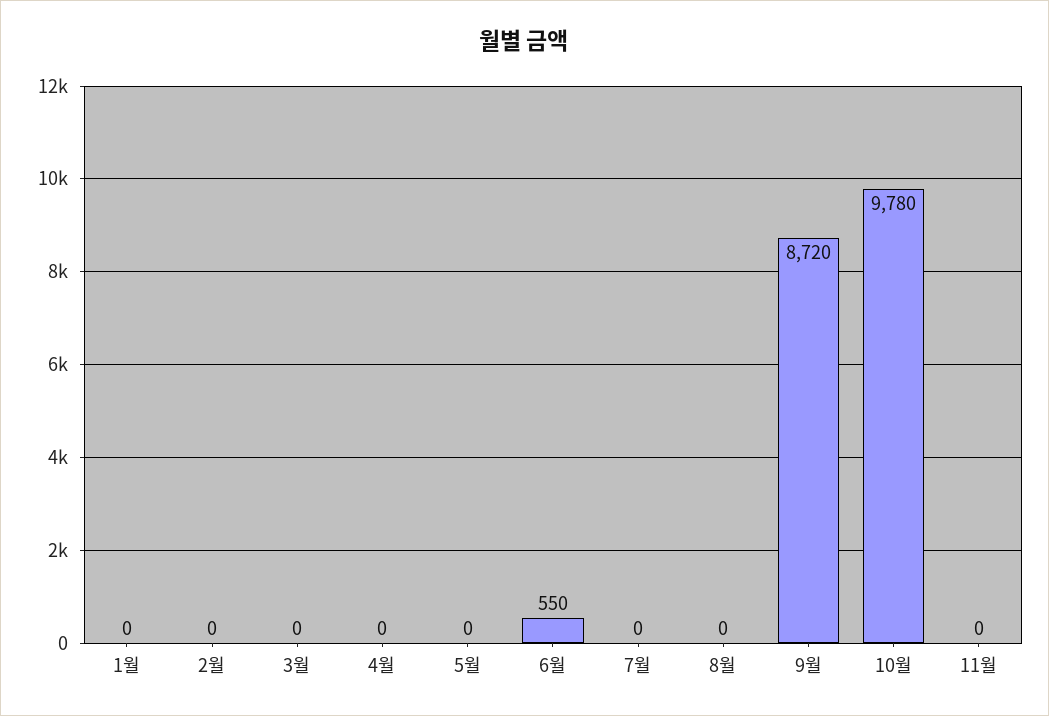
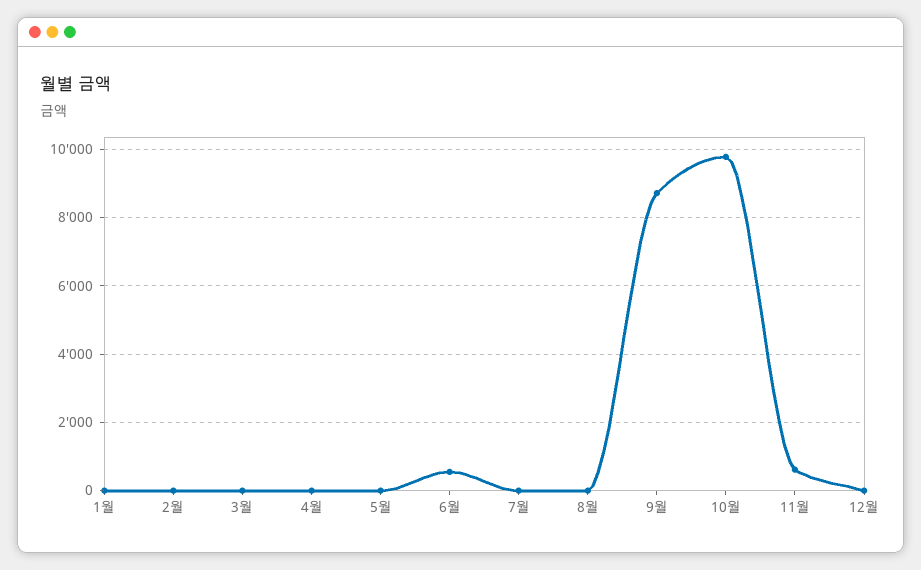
11월: 0 -> 600
12월: none -> 0

